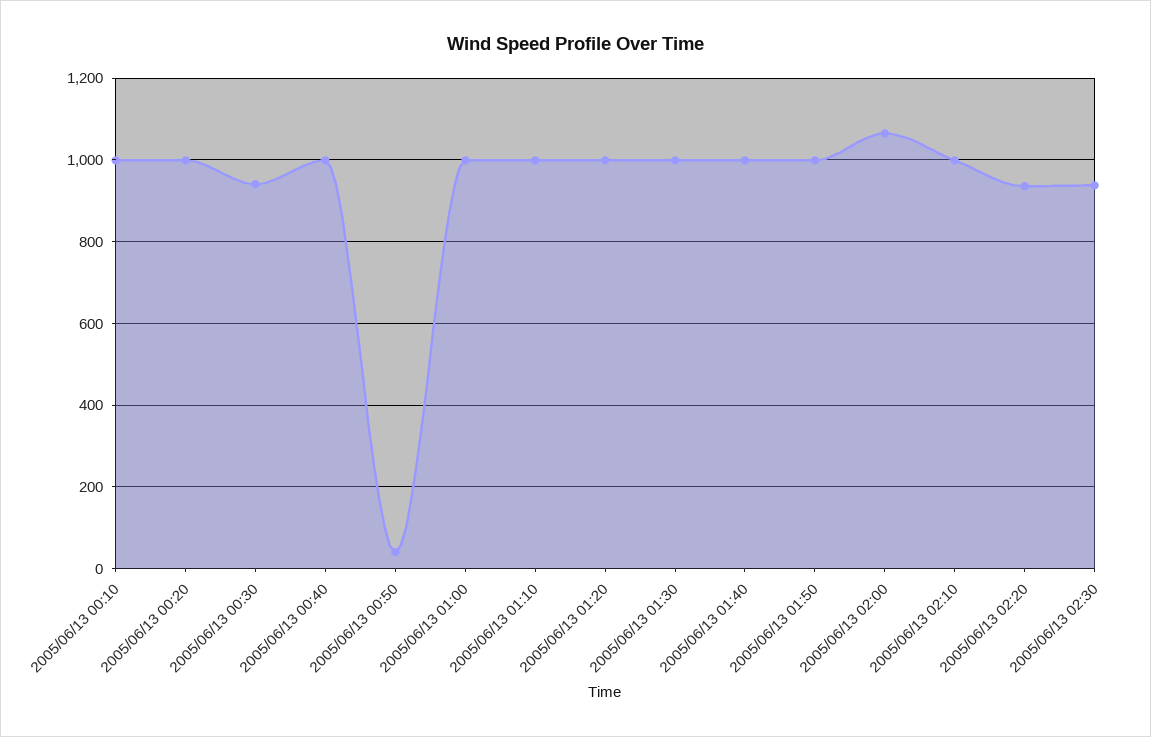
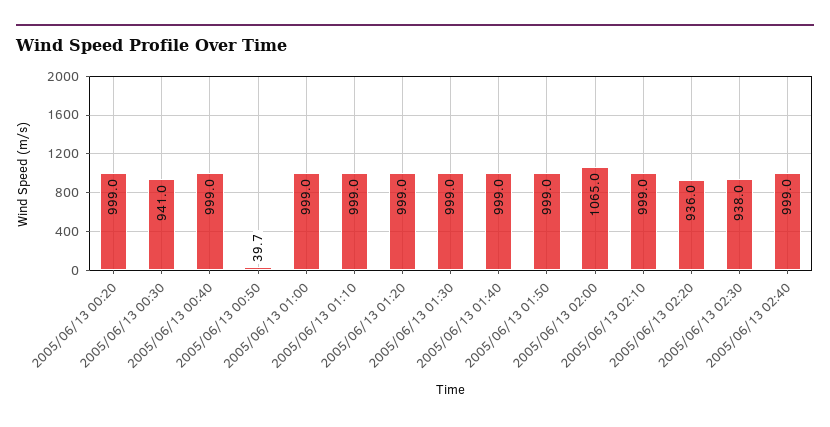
2005/06/13 00:10: 1000 -> none
2005/06/13 02:40: none -> 999

